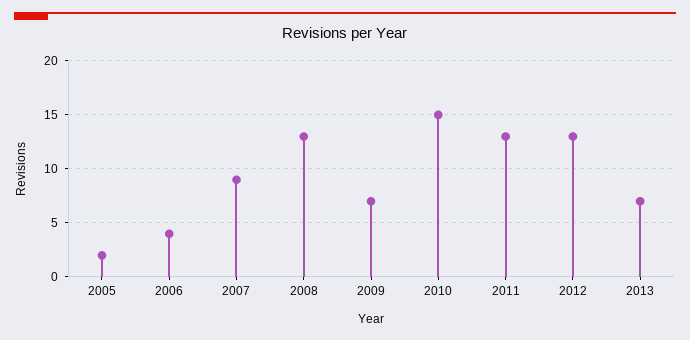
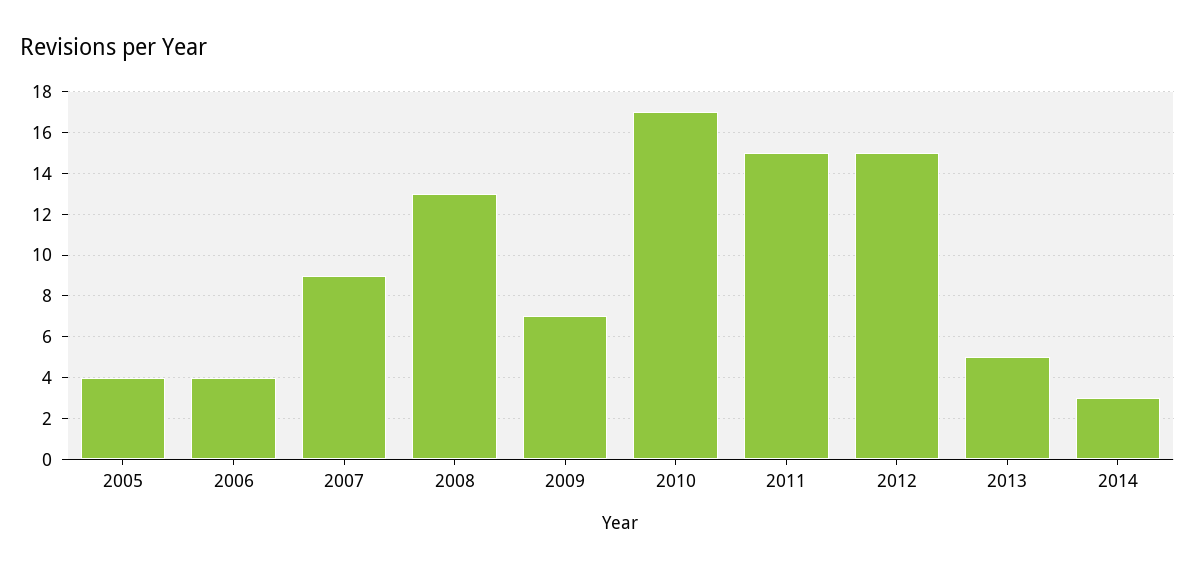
2005: 2 -> 4
2010: 15 -> 17
2011: 13 -> 15
2012: 13 -> 15
2013: 7 -> 5
2014: none -> 3

